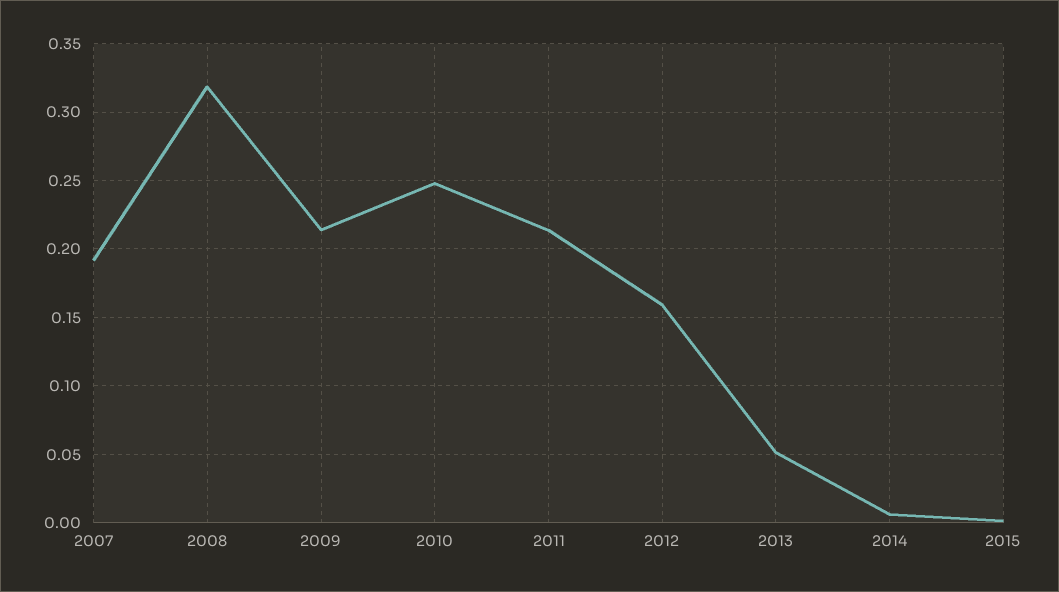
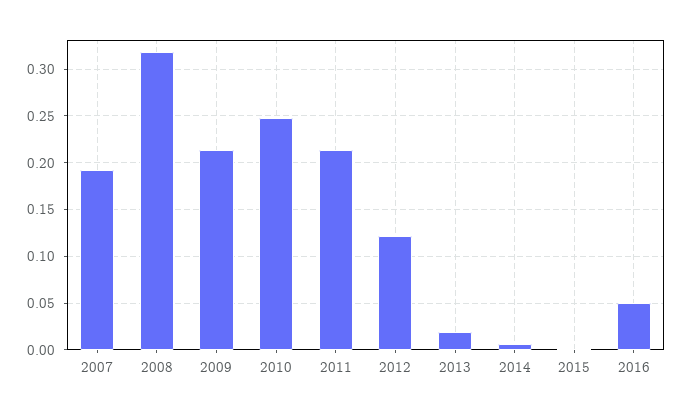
2012: 0.16 -> 0.12
2013: 0.05 -> 0.02
2016: none -> 0.05

